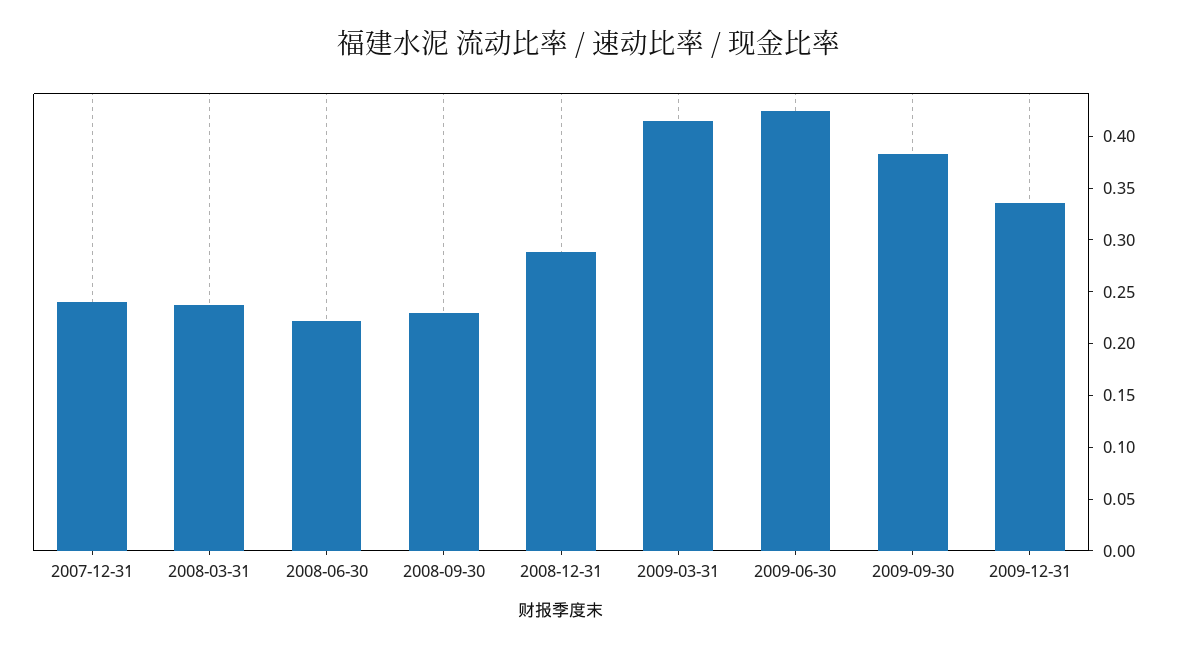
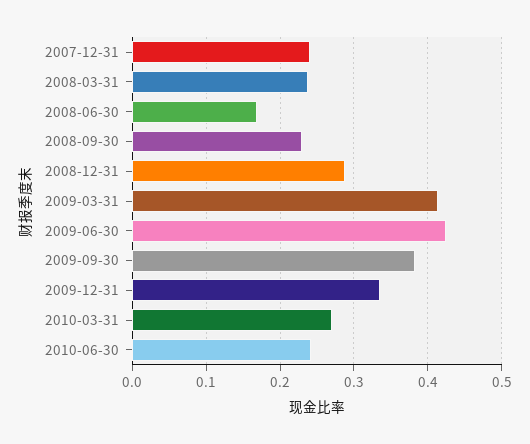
2008-06-30: 0.22 -> 0.17
2010-03-31: none -> 0.27
2010-06-30: none -> 0.24

